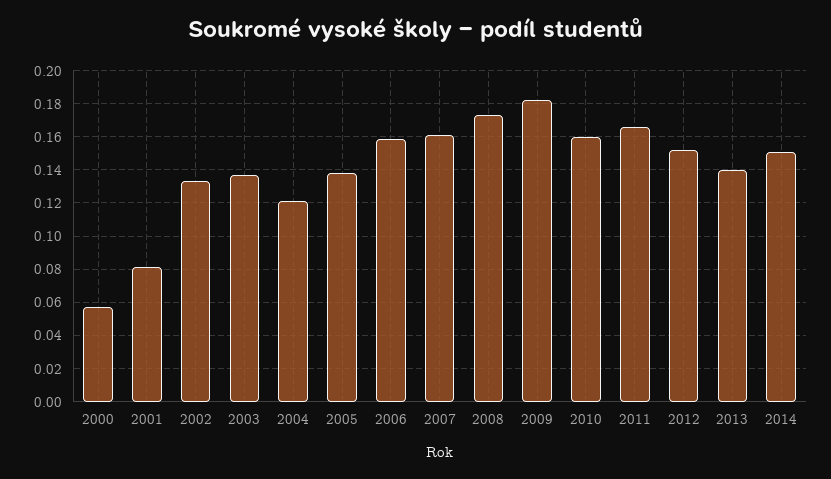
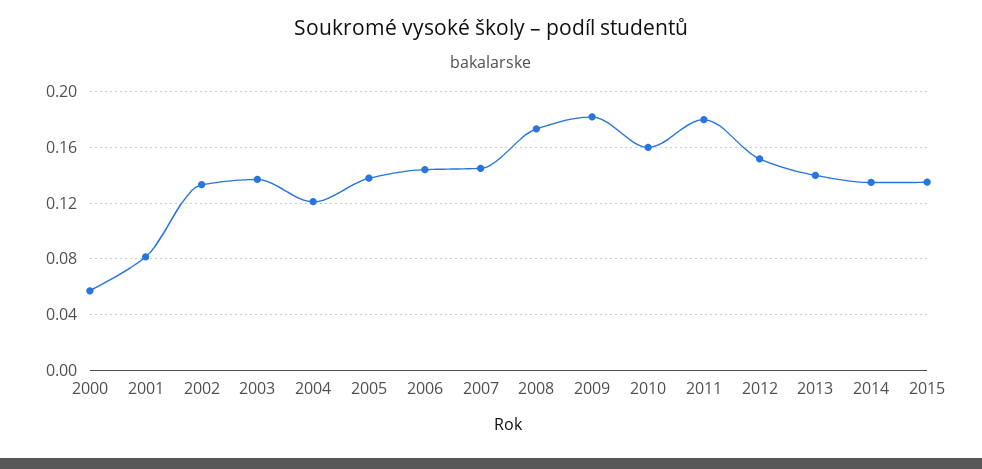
2006: 0.16 -> 0.145
2007: 0.16 -> 0.145
2011: 0.165 -> 0.18
2014: 0.15 -> 0.135
2015: none -> 0.135

